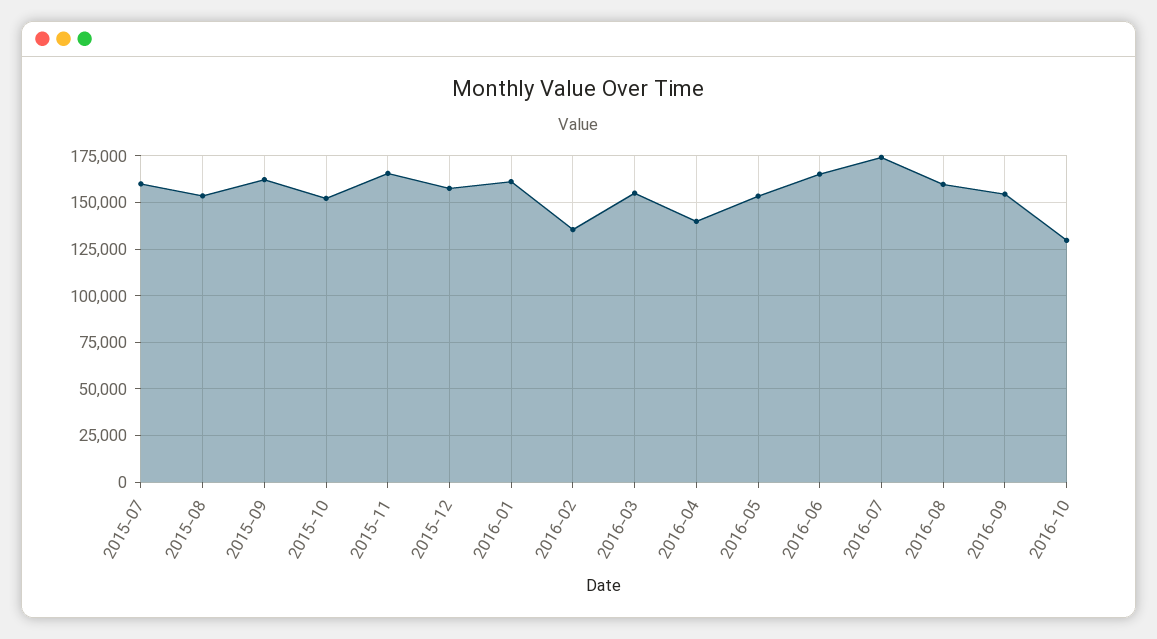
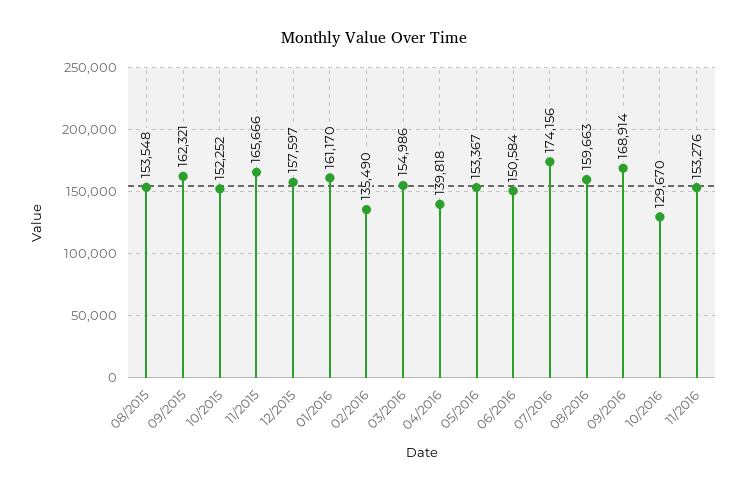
2015-07: 160000 -> none
2016-06: 165000 -> 150584
2016-09: 155000 -> 168914
11/2016: none -> 153276

